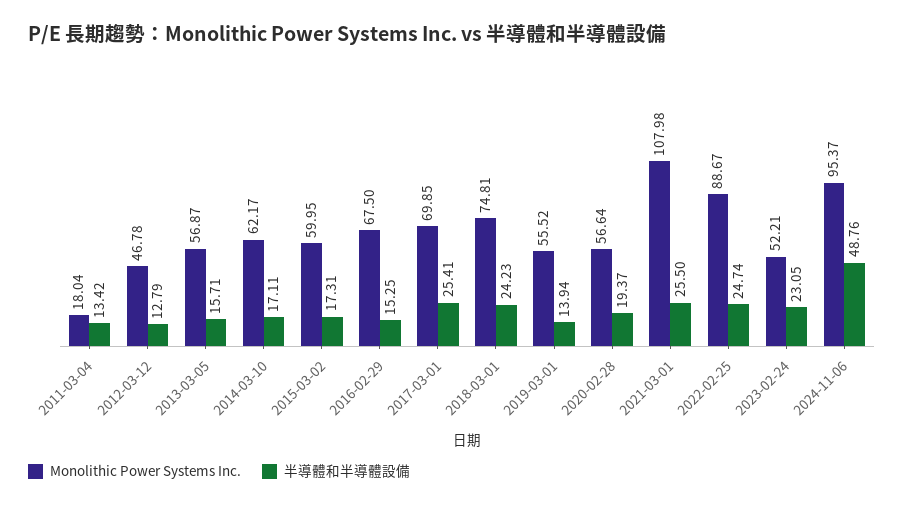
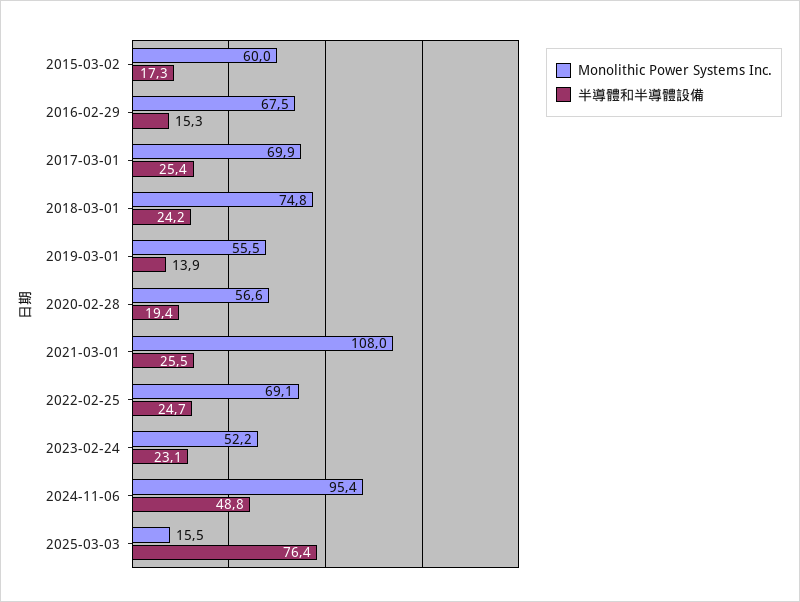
Monolithic Power Systems Inc., 2011-03-04: 18.04 -> none
半導體和半導體設備, 2011-03-04: 13.42 -> none
Monolithic Power Systems Inc., 2012-03-12: 46.78 -> none
半導體和半導體設備, 2012-03-12: 12.79 -> none
Monolithic Power Systems Inc., 2013-03-05: 56.87 -> none
半導體和半導體設備, 2013-03-05: 15.71 -> none
Monolithic Power Systems Inc., 2014-03-10: 62.17 -> none
半導體和半導體設備, 2014-03-10: 17.11 -> none
Monolithic Power Systems Inc., 2022-02-25: 88.67 -> 69.1
Monolithic Power Systems Inc., 2025-03-03: none -> 15.5
半導體和半導體設備, 2025-03-03: none -> 76.4

